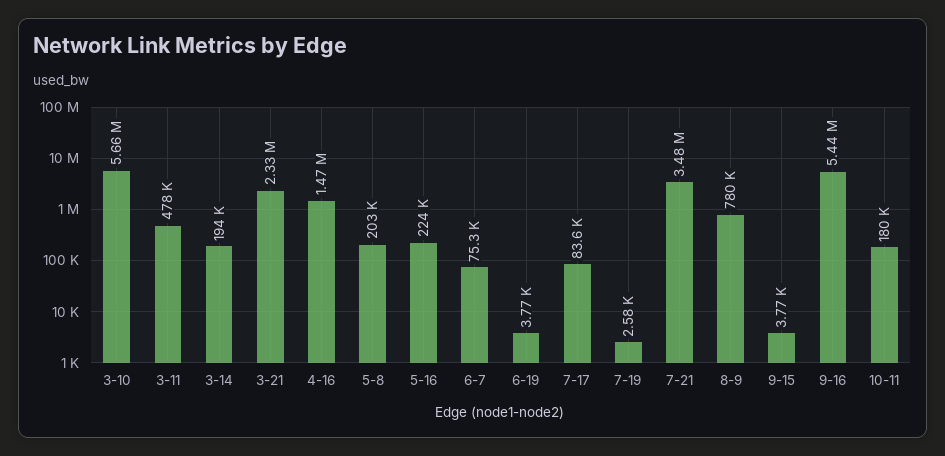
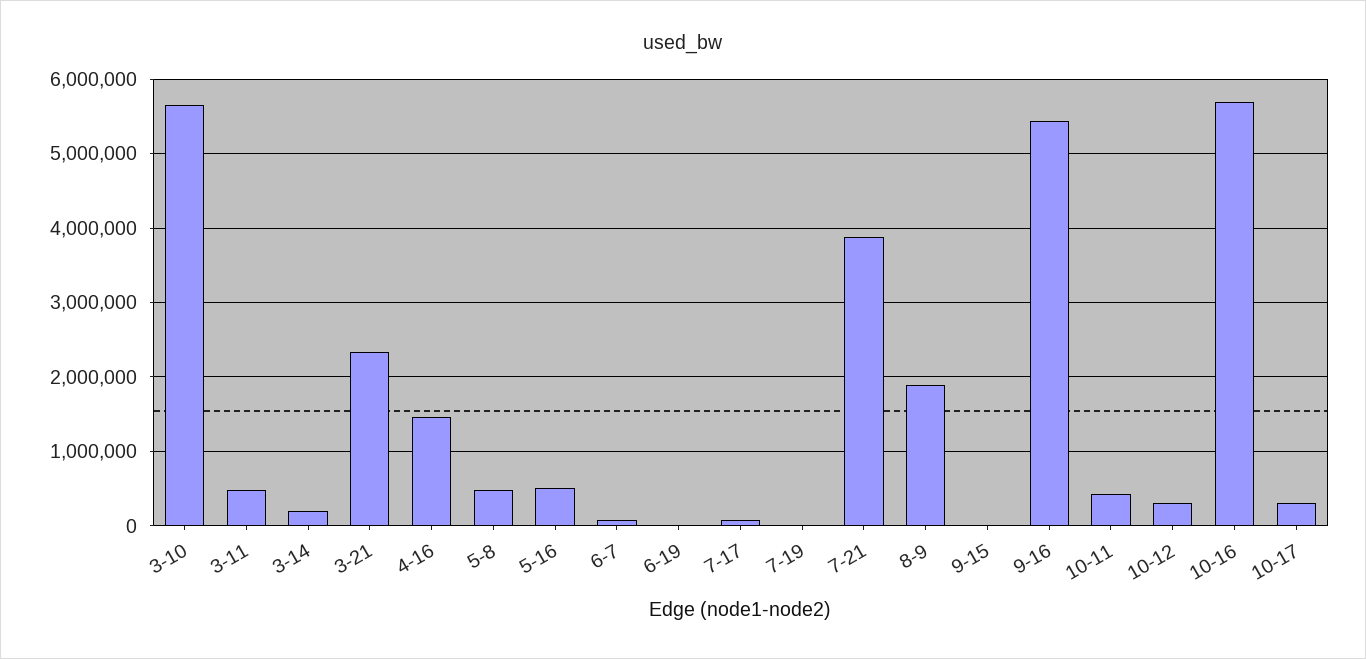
5-8: 203000 -> 500000
5-16: 224000 -> 500000
7-21: 3480000 -> 3900000
8-9: 780000 -> 1900000
10-11: 180000 -> 400000
10-12: none -> 300000
10-16: none -> 5700000
10-17: none -> 300000

